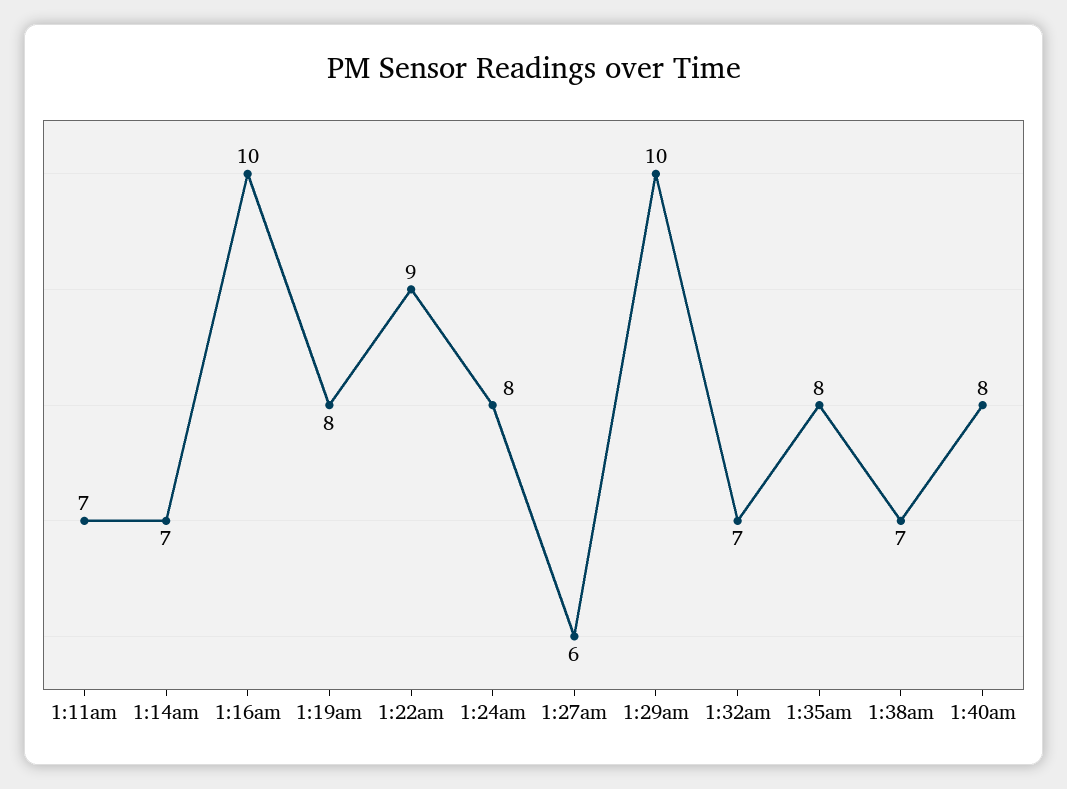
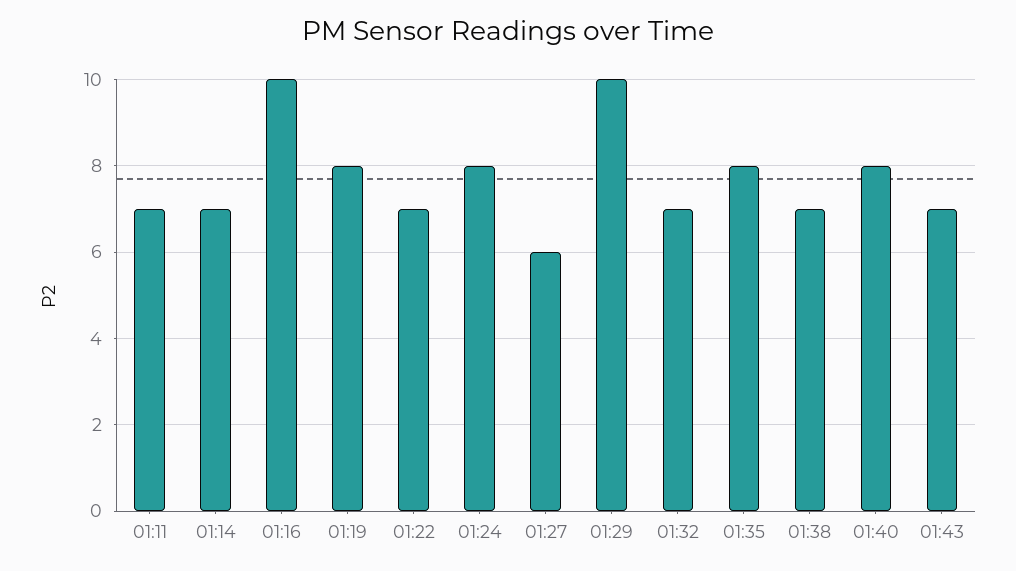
1:22am: 9 -> 7
01:43: none -> 7

